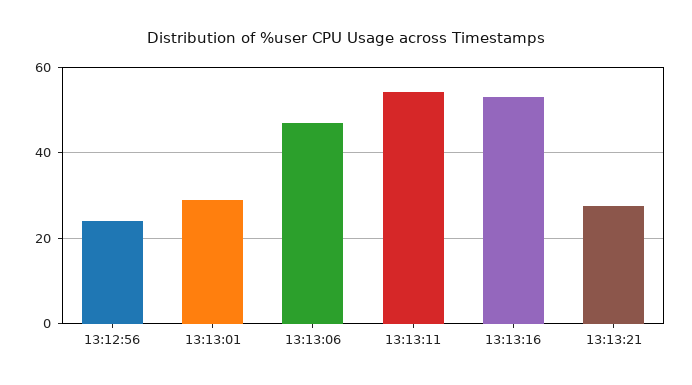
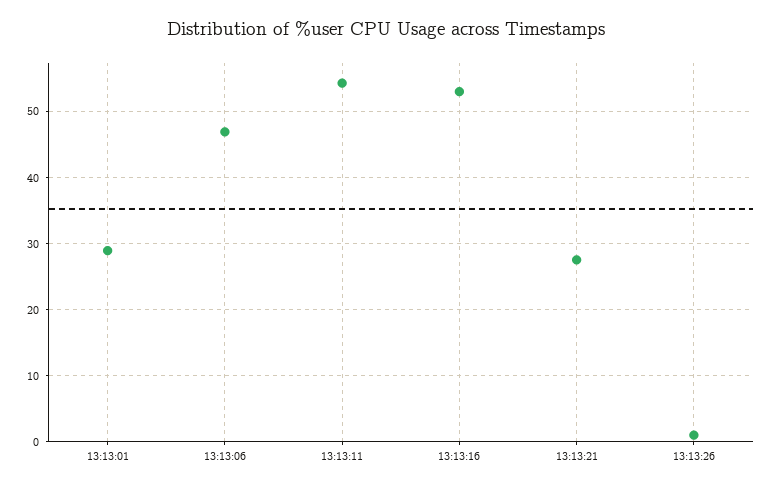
13:12:56: 24 -> none
13:13:26: none -> 1

